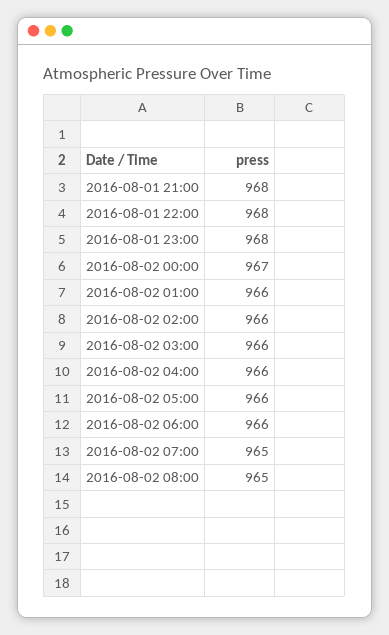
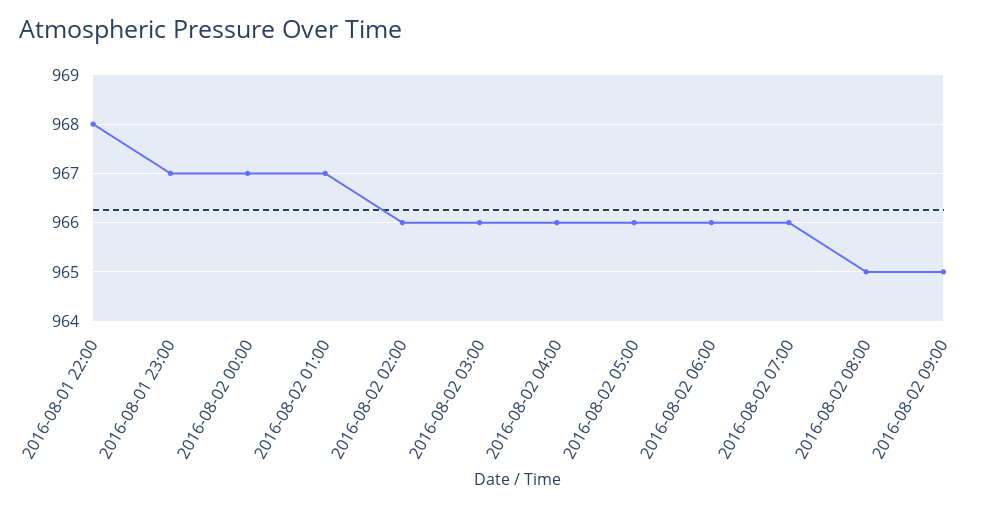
2016-08-01 21:00: 968 -> none
2016-08-01 23:00: 968 -> 967
2016-08-02 01:00: 966 -> 967
2016-08-02 07:00: 965 -> 966
2016-08-02 09:00: none -> 965

